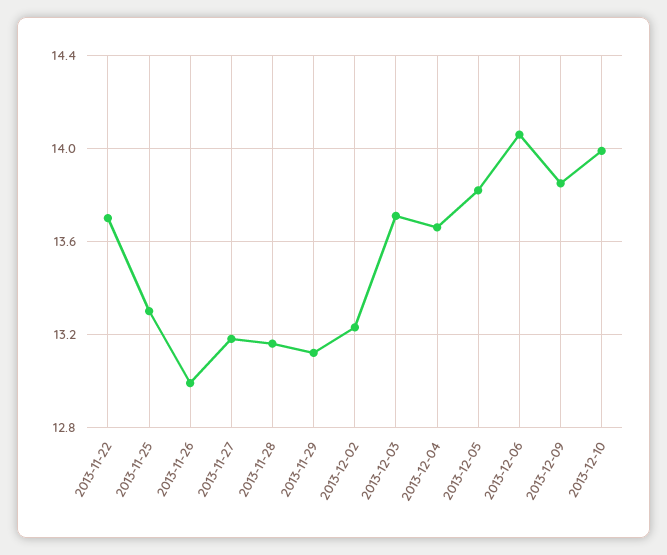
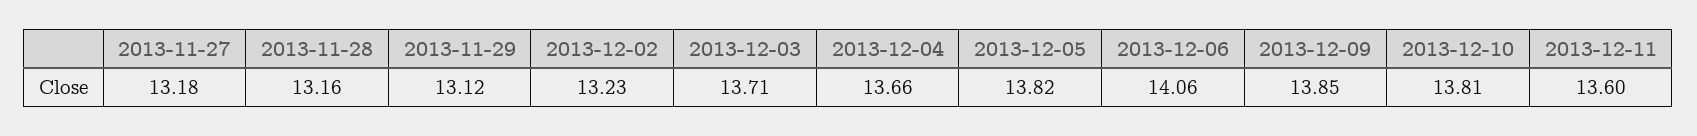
2013-11-22: 13.7 -> none
2013-11-25: 13.3 -> none
2013-11-26: 13 -> none
2013-12-10: 14 -> 13.81
2013-12-11: none -> 13.6

